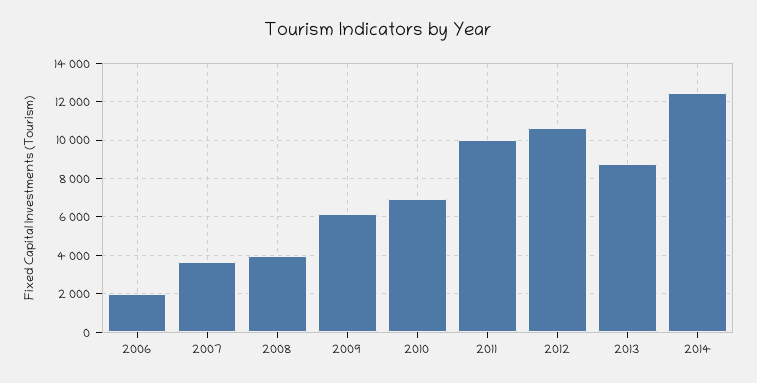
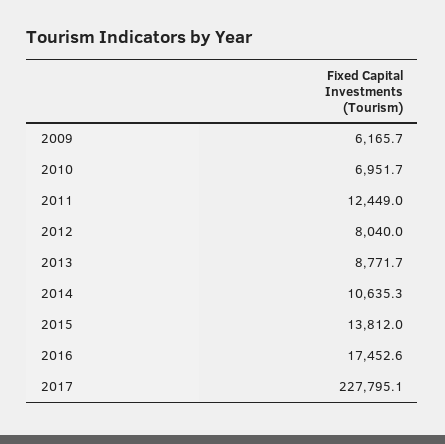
2006: 2000 -> none
2007: 3500 -> none
2008: 4000 -> none
2011: 10000 -> 12449
2012: 10500 -> 8040
2014: 12500 -> 10635.3
2015: none -> 13812
2016: none -> 17452.6
2017: none -> 227795.1

